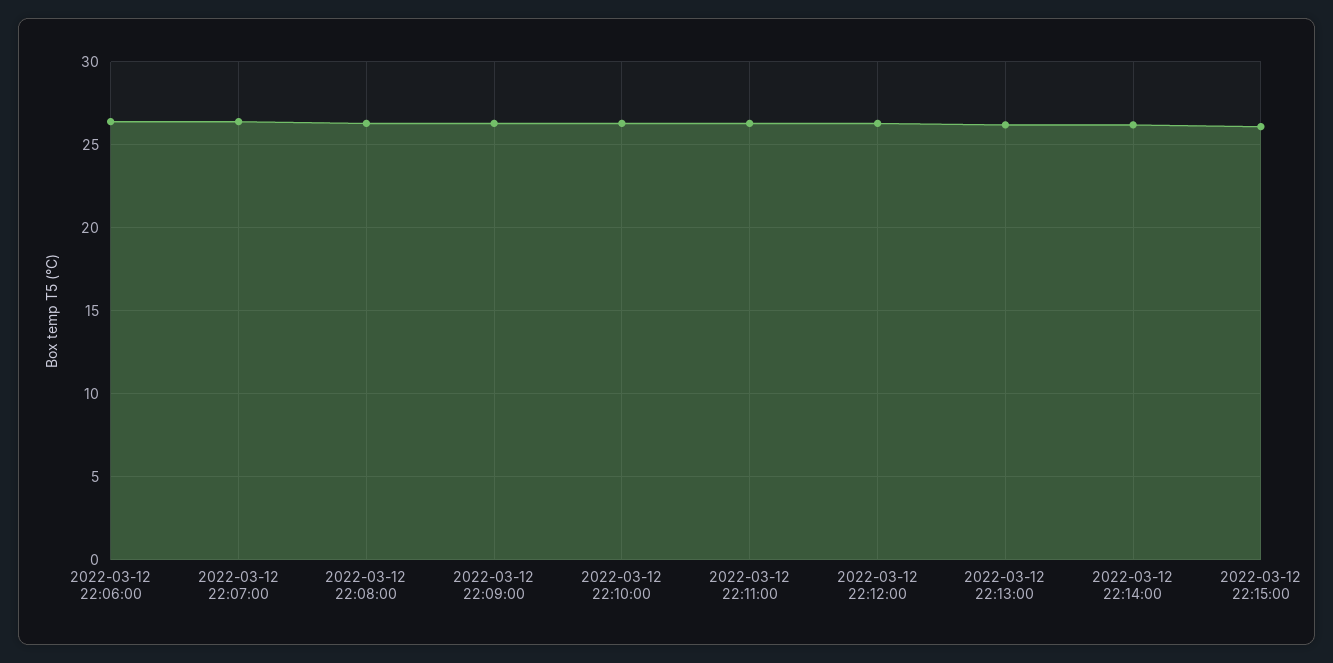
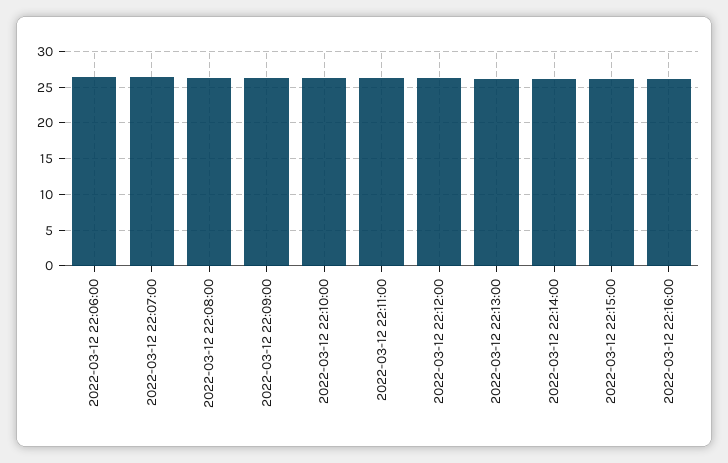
2022-03-12 22:16:00: none -> 26

